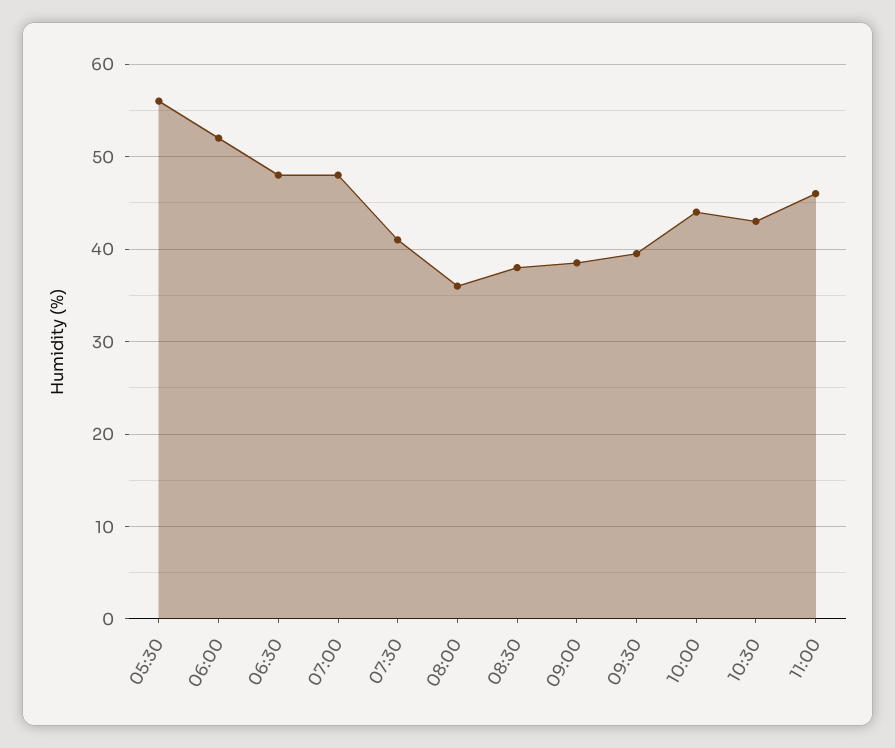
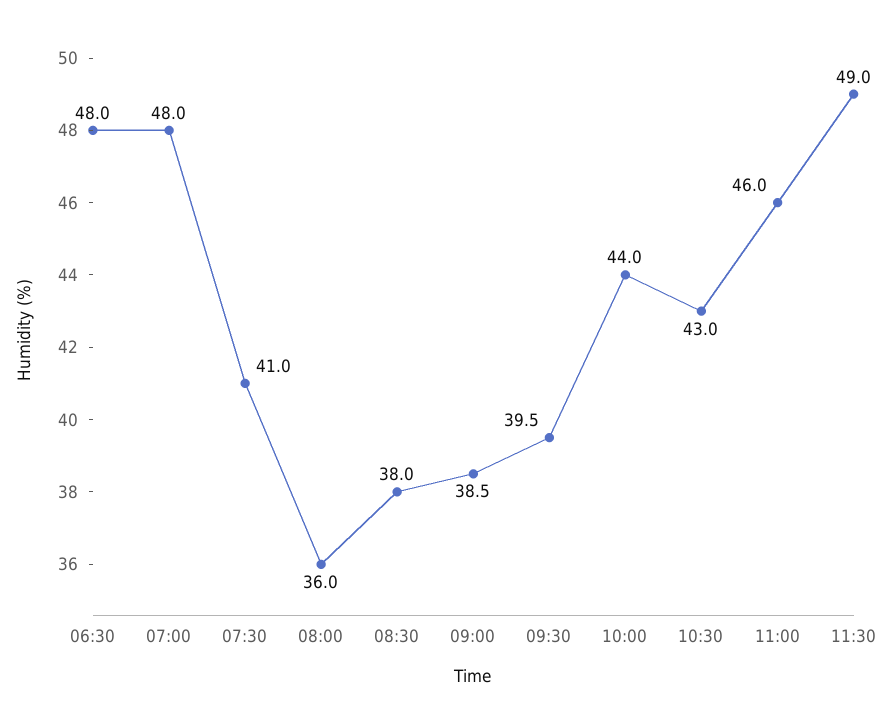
05:30: 56 -> none
06:00: 52 -> none
11:30: none -> 49

